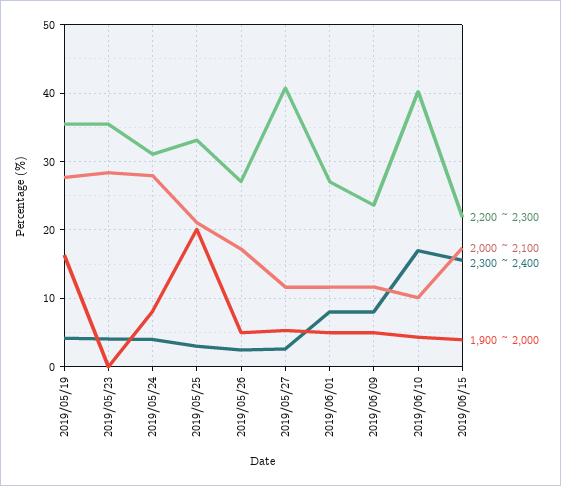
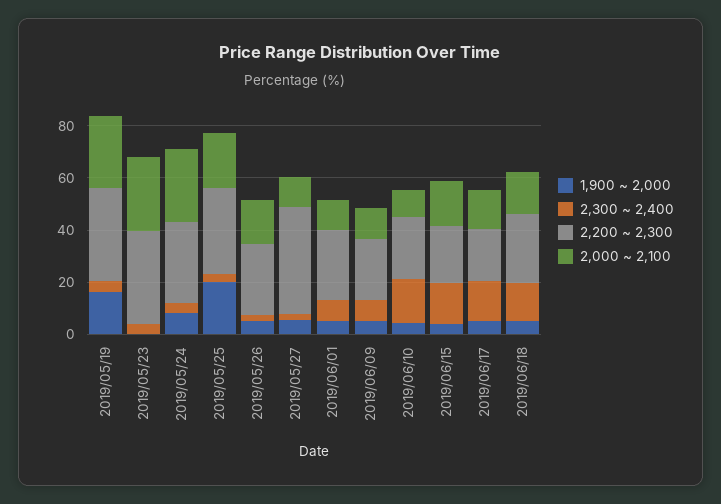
2,200 ~ 2,300, 2019/06/10: 40 -> 25
1,900 ~ 2,000, 2019/06/17: none -> 5
2,300 ~ 2,400, 2019/06/17: none -> 15
2,200 ~ 2,300, 2019/06/17: none -> 20
2,000 ~ 2,100, 2019/06/17: none -> 15
1,900 ~ 2,000, 2019/06/18: none -> 5
2,300 ~ 2,400, 2019/06/18: none -> 15
2,200 ~ 2,300, 2019/06/18: none -> 25
2,000 ~ 2,100, 2019/06/18: none -> 15

